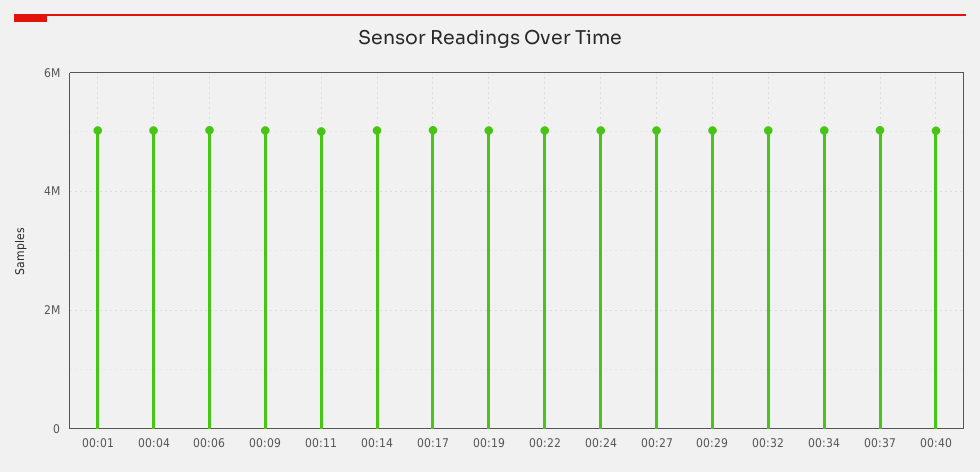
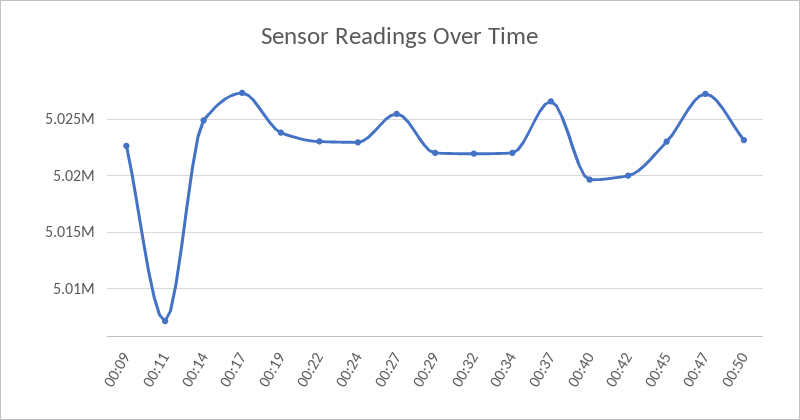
00:01: 5000000 -> none
00:04: 5000000 -> none
00:06: 5000000 -> none
00:42: none -> 5020000
00:45: none -> 5023000
00:47: none -> 5027000
00:50: none -> 5023000

